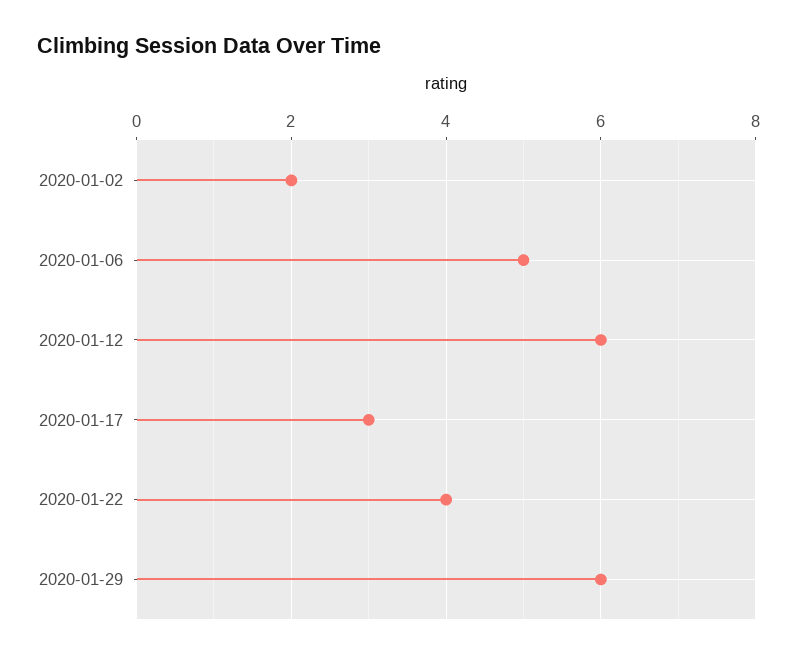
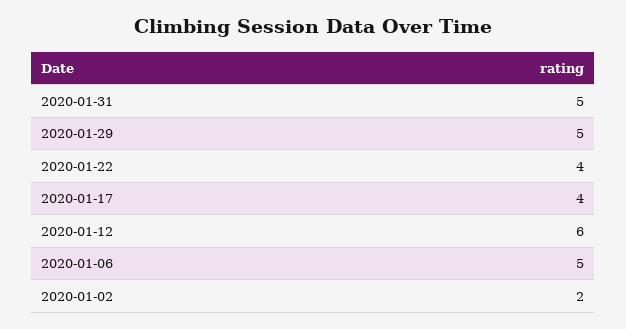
2020-01-17: 3 -> 4
2020-01-29: 6 -> 5
2020-01-31: none -> 5

